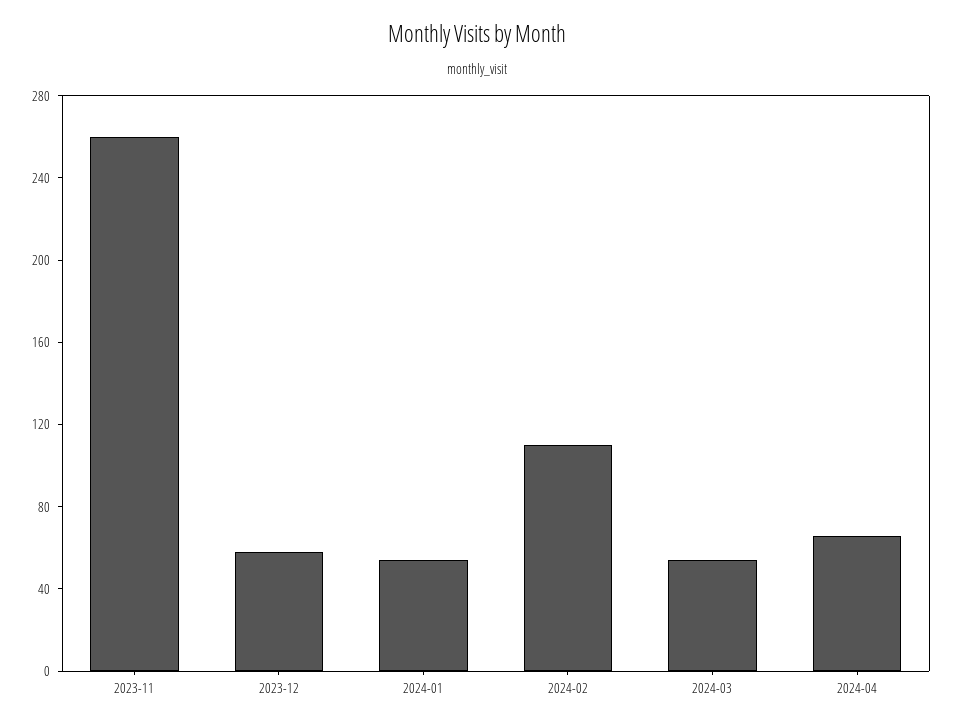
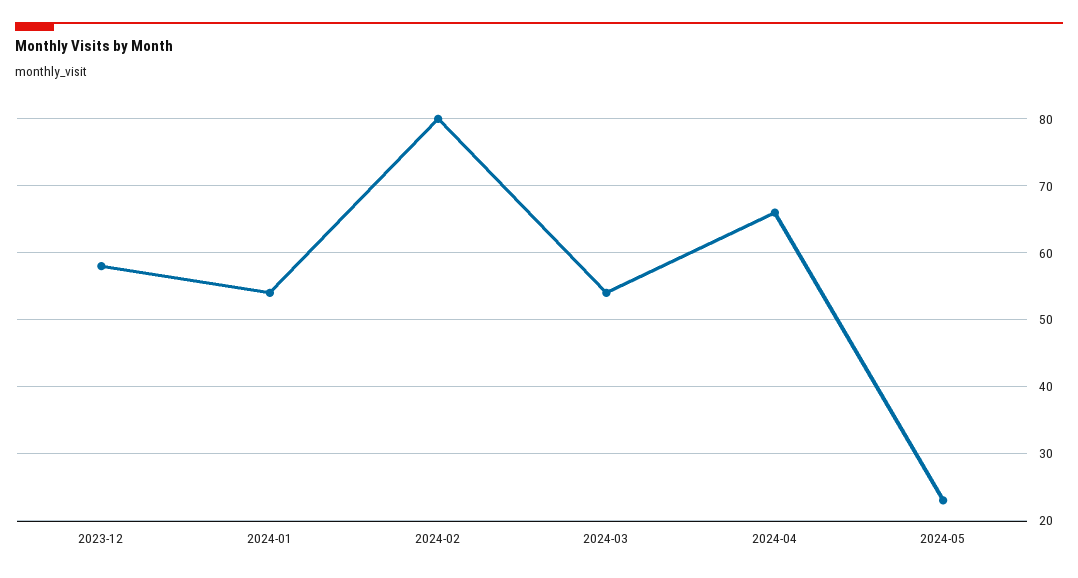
2023-11: 260 -> none
2024-02: 110 -> 80
2024-05: none -> 23

